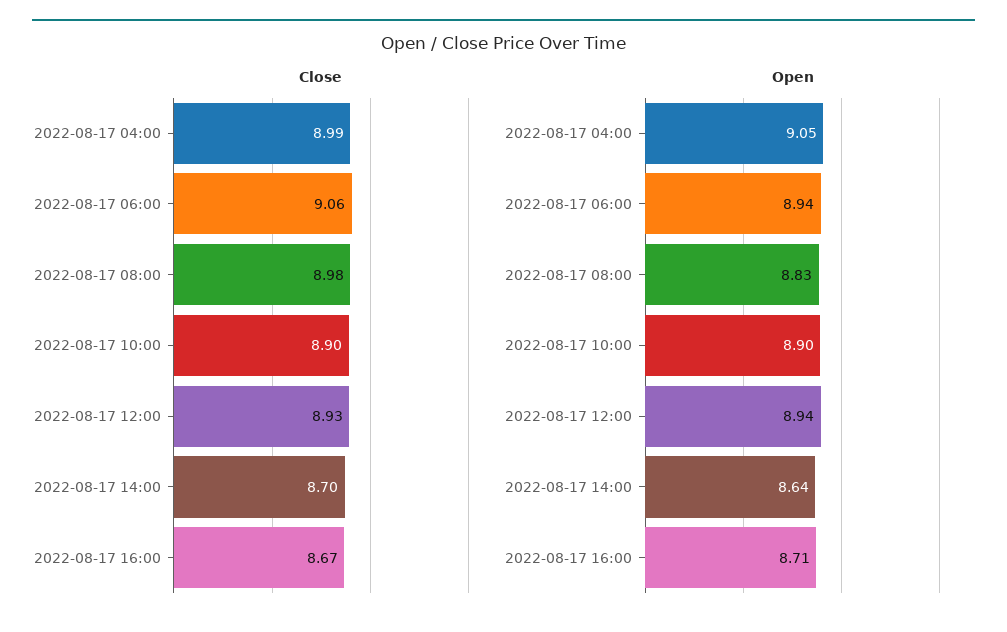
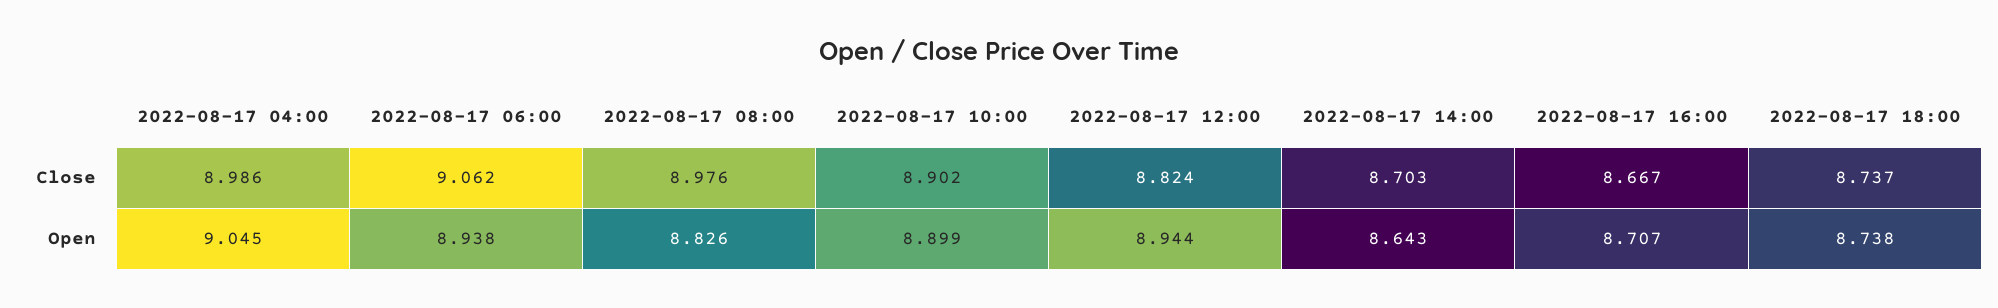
Close, 2022-08-17 12:00: 8.93 -> 8.824
Close, 2022-08-17 18:00: none -> 8.737
Open, 2022-08-17 18:00: none -> 8.738

